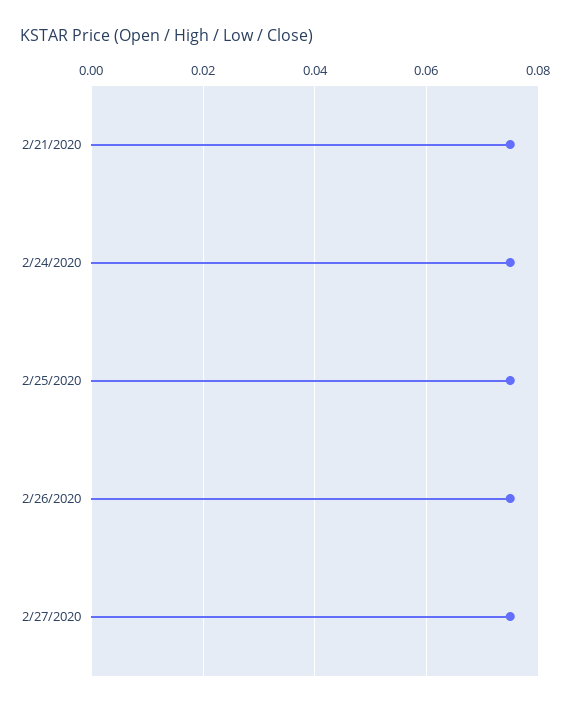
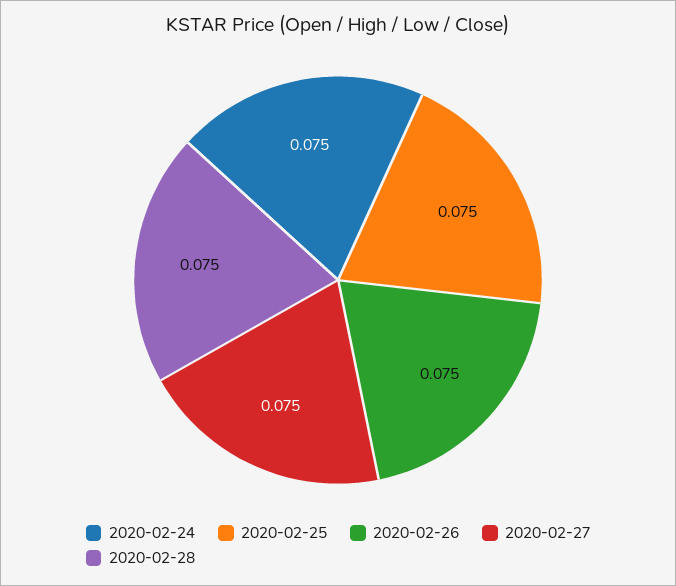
2/21/2020: 0.075 -> none
2020-02-28: none -> 0.075

